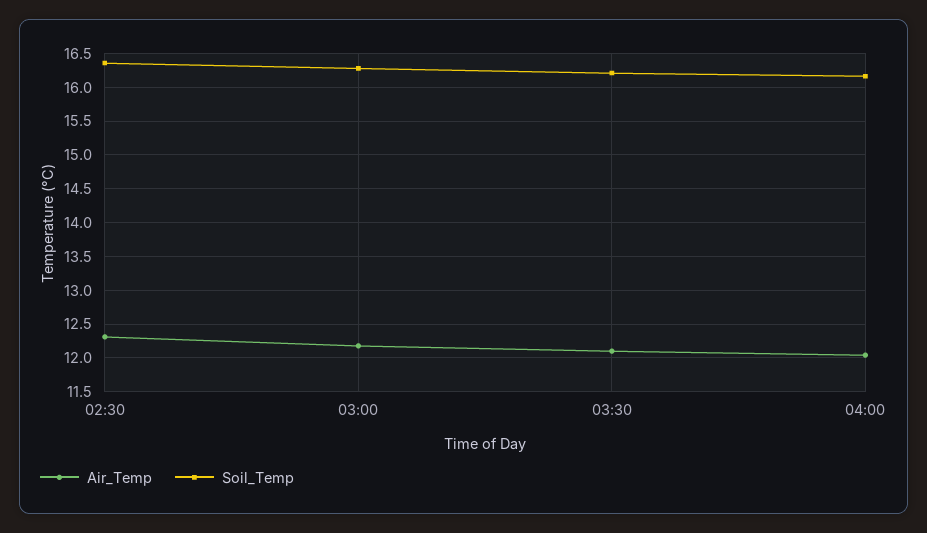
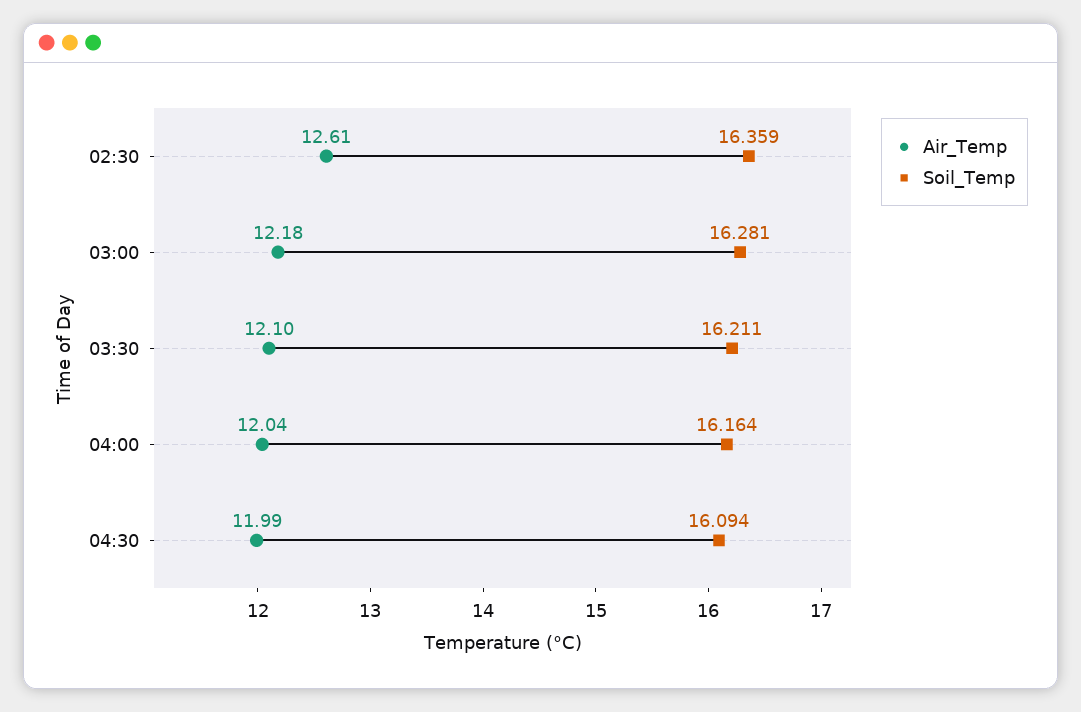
Air_Temp, 02:30: 12.3 -> 12.61
Air_Temp, 04:30: none -> 11.99
Soil_Temp, 04:30: none -> 16.094

